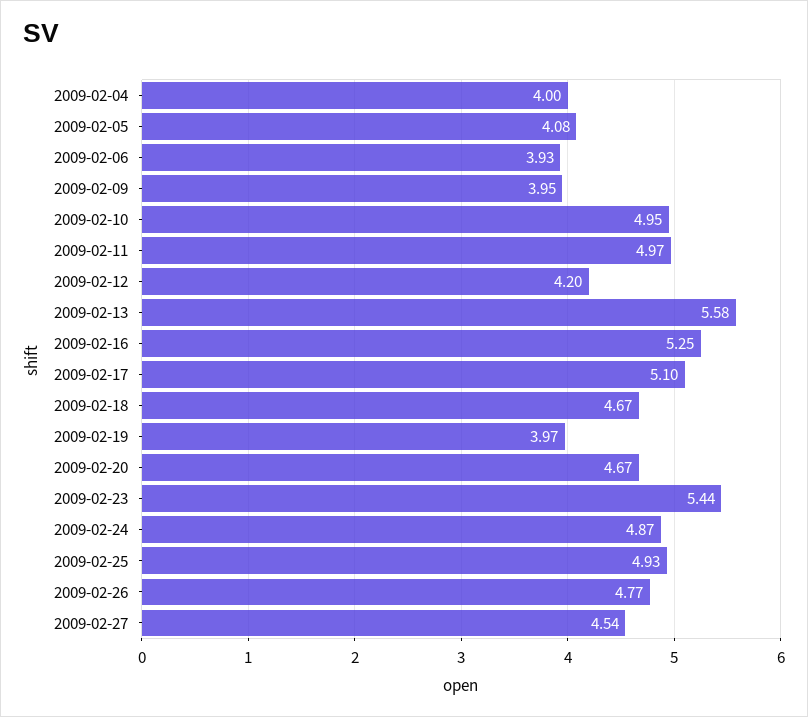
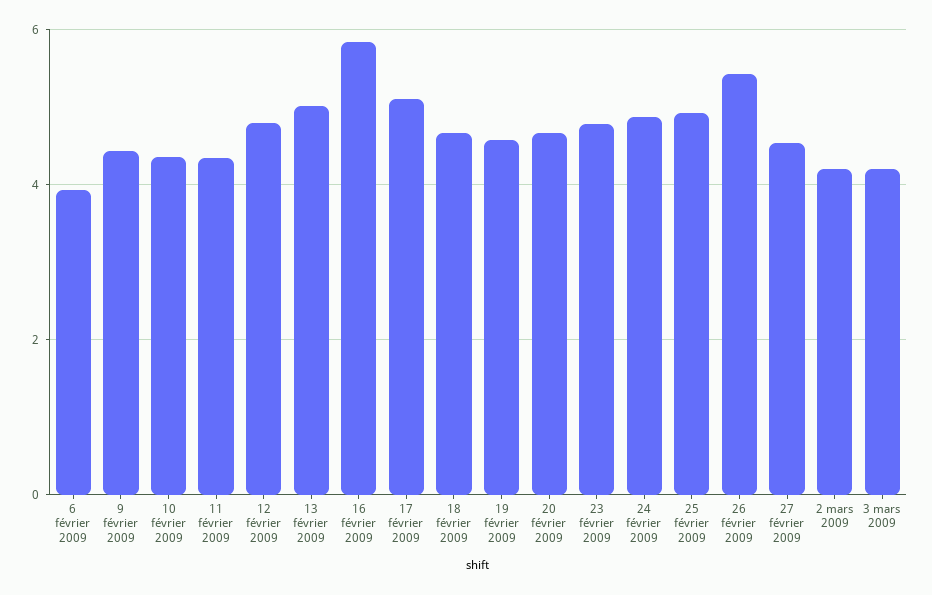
2009-02-04: 4 -> none
2009-02-05: 4.08 -> none
2009-02-09: 3.95 -> 4.4
2009-02-10: 4.95 -> 4.4
2009-02-11: 4.97 -> 4.4
2009-02-12: 4.2 -> 4.8
2009-02-13: 5.58 -> 5
2009-02-16: 5.25 -> 5.8
2009-02-19: 3.97 -> 4.6
2009-02-23: 5.44 -> 4.8
2009-02-26: 4.77 -> 5.4
2 mars 2009: none -> 4.2
3 mars 2009: none -> 4.2

